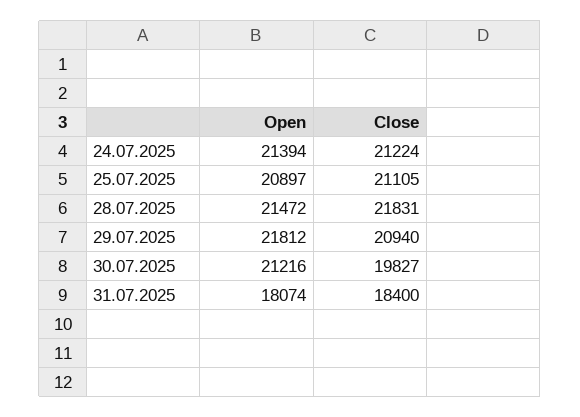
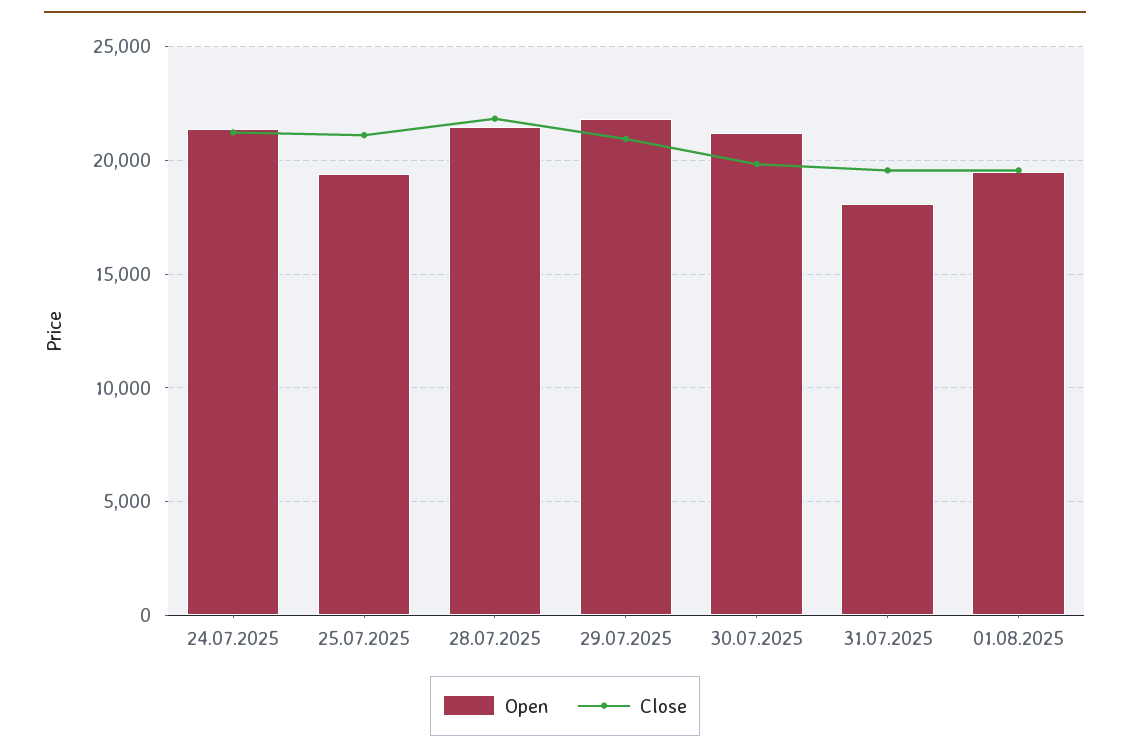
Open, 25.07.2025: 20897 -> 19500
Close, 31.07.2025: 18400 -> 19500
Open, 01.08.2025: none -> 19500
Close, 01.08.2025: none -> 19500

